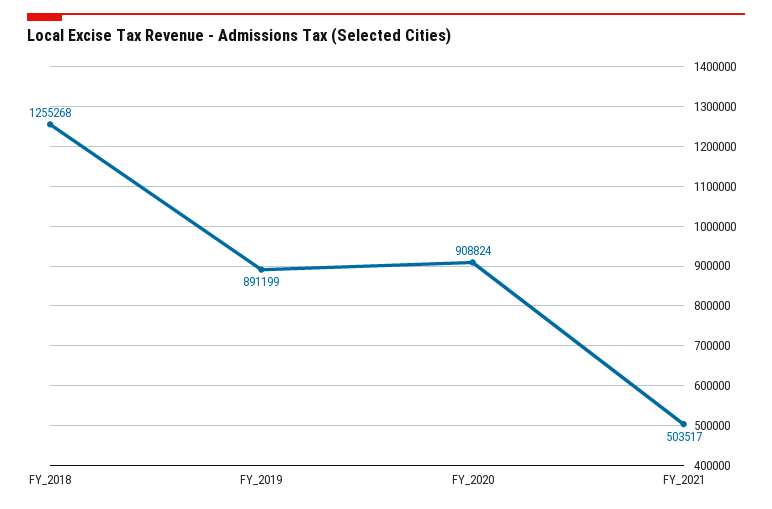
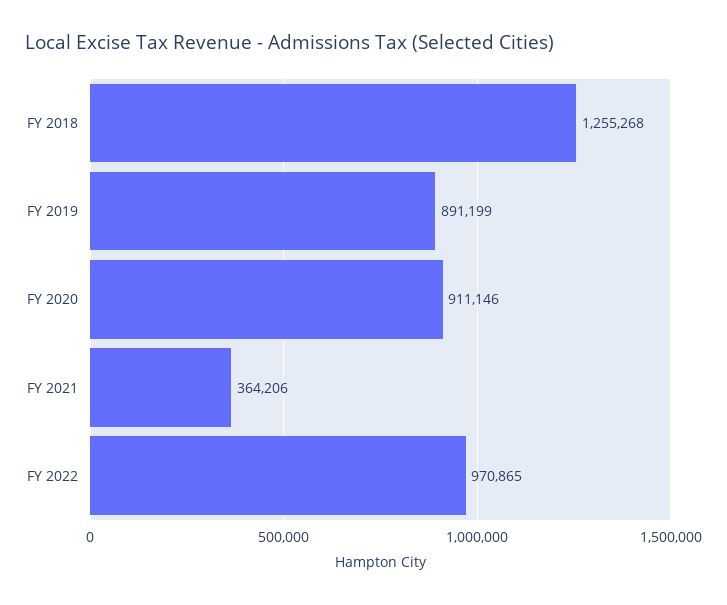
FY_2020: 908824 -> 911146
FY_2021: 503517 -> 364206
FY 2022: none -> 970865

